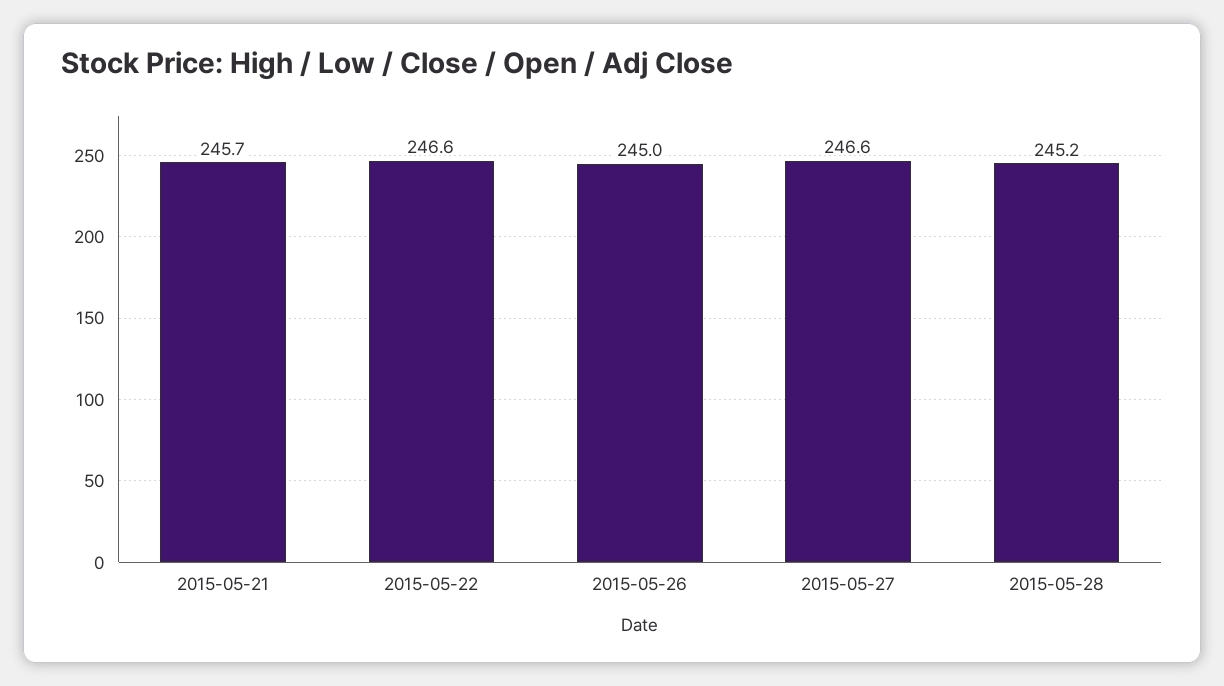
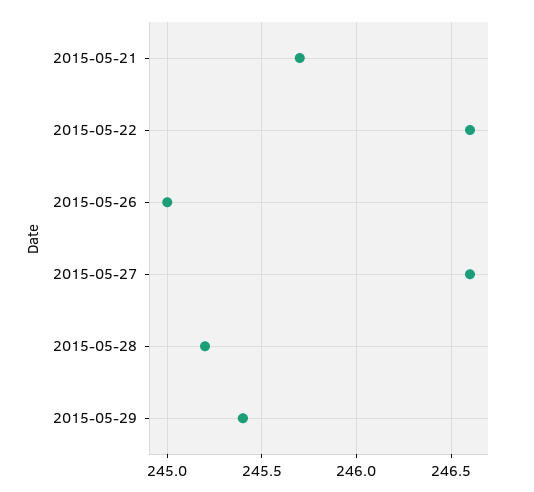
2015-05-29: none -> 245.4

